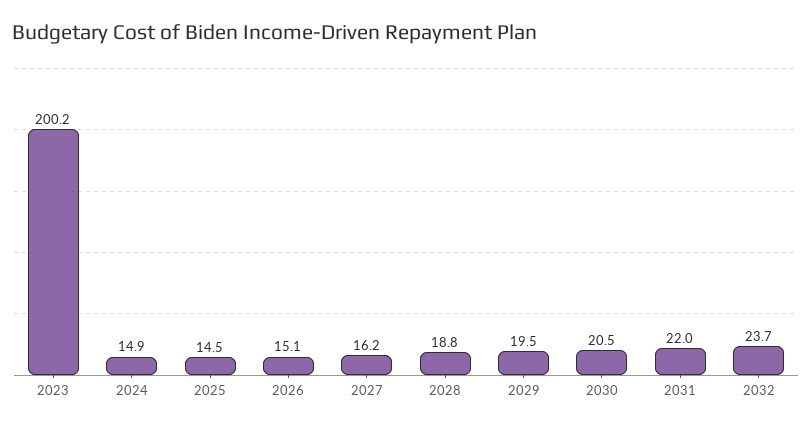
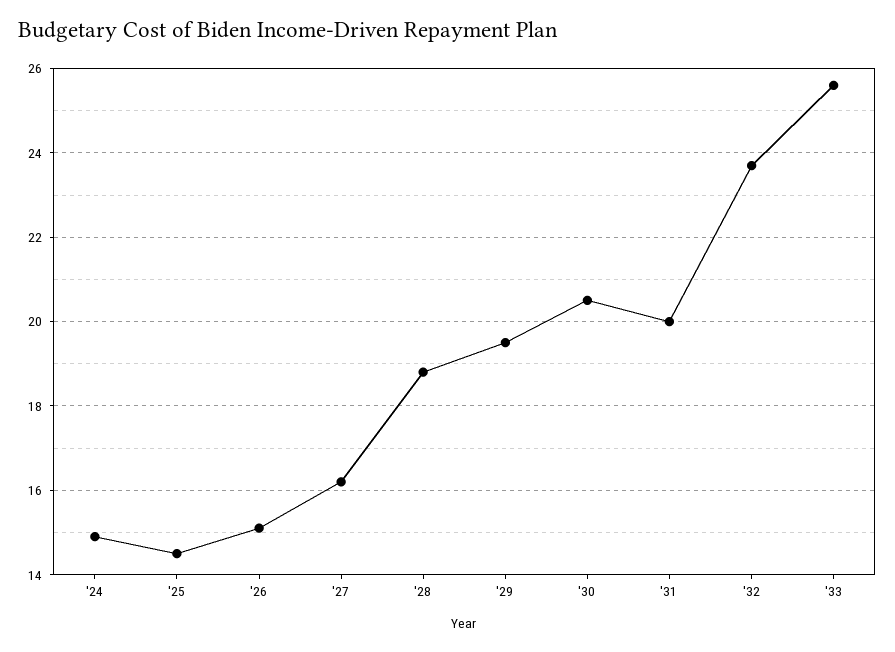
2023: 200.2 -> none
2031: 22 -> 20
'33: none -> 25.5

